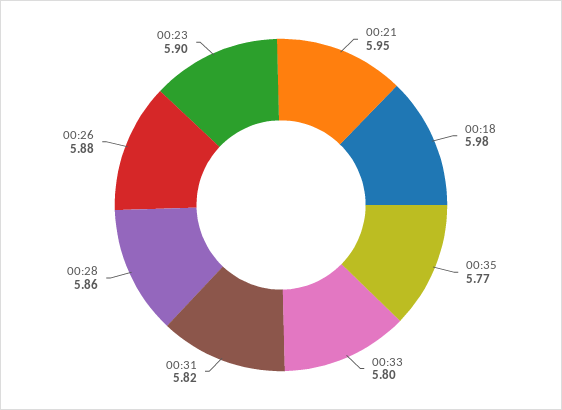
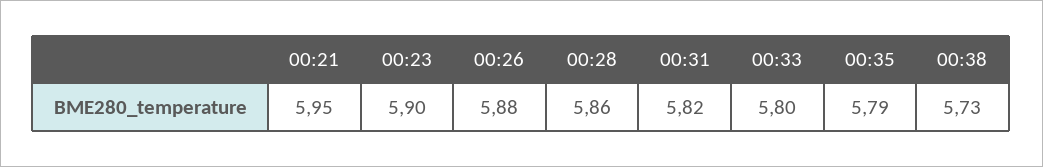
00:18: 5.98 -> none
00:35: 5.77 -> 5.79
00:38: none -> 5.73

